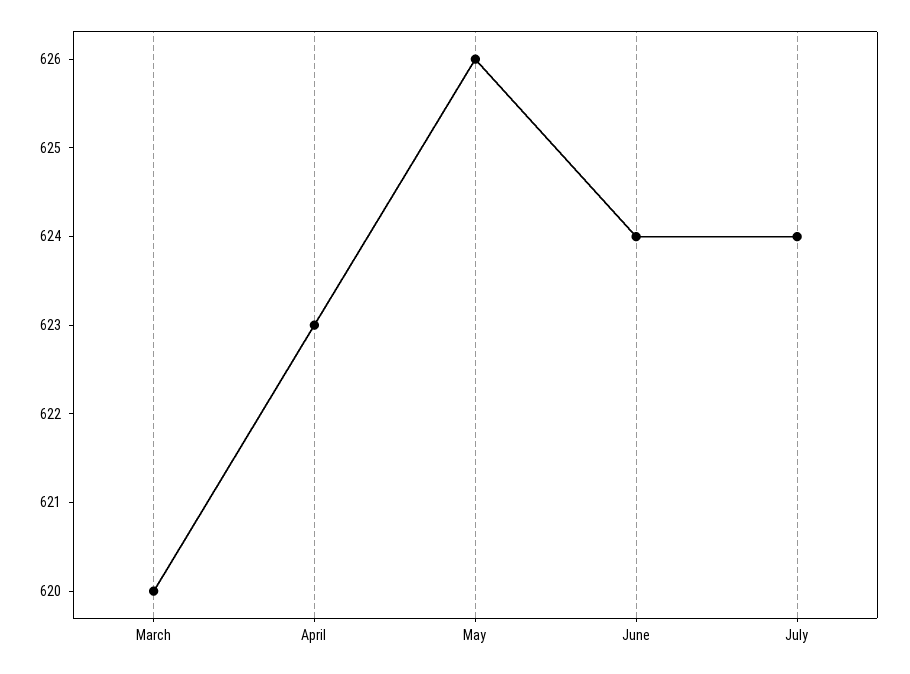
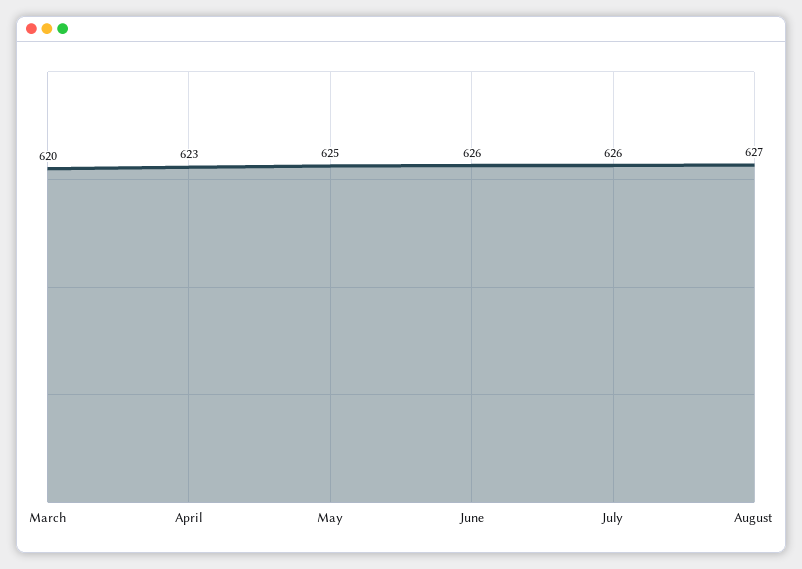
May: 626 -> 625
June: 624 -> 626
July: 624 -> 626
August: none -> 627

